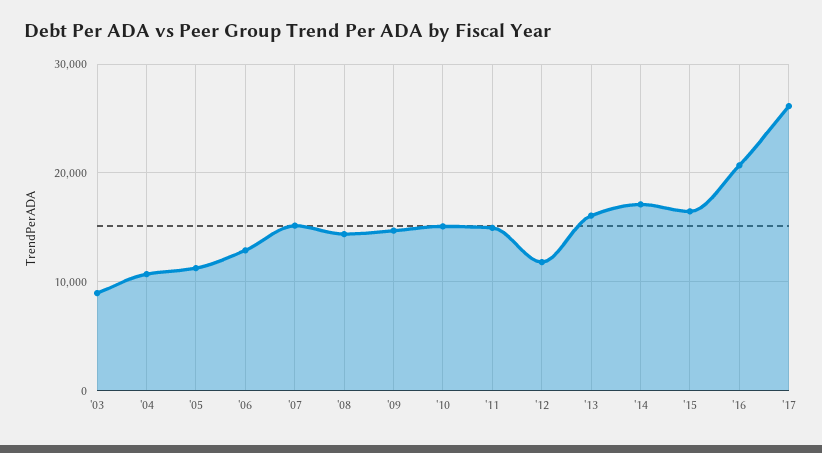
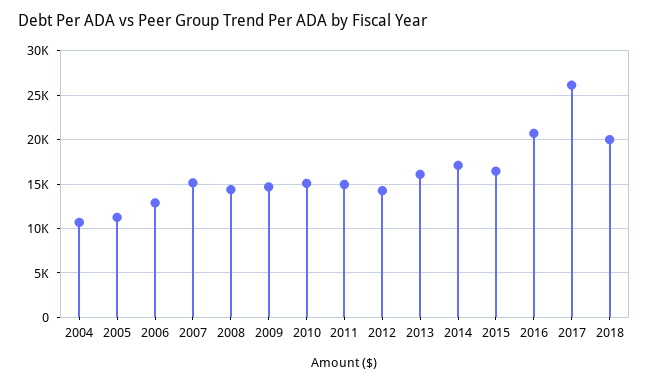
'03: 9000 -> none
'12: 12000 -> 14000
2018: none -> 20000

